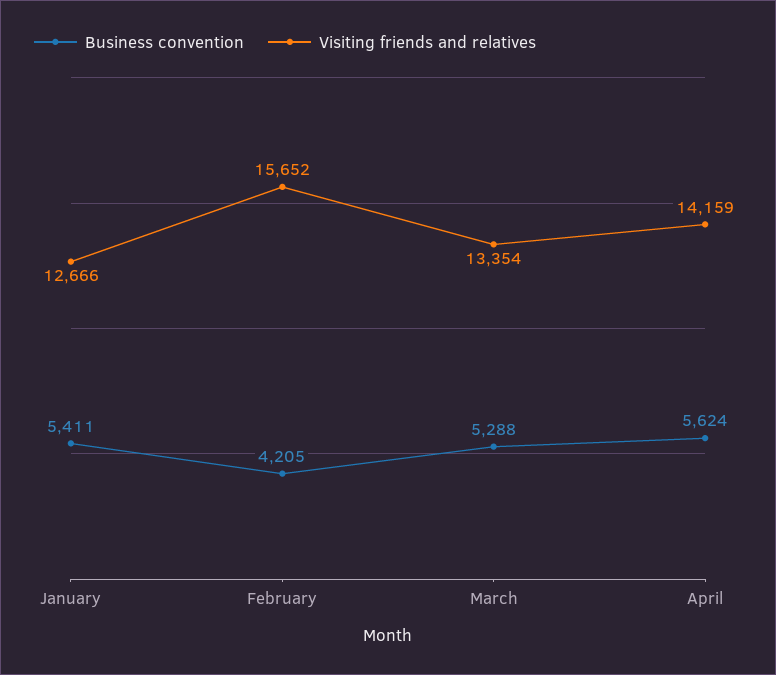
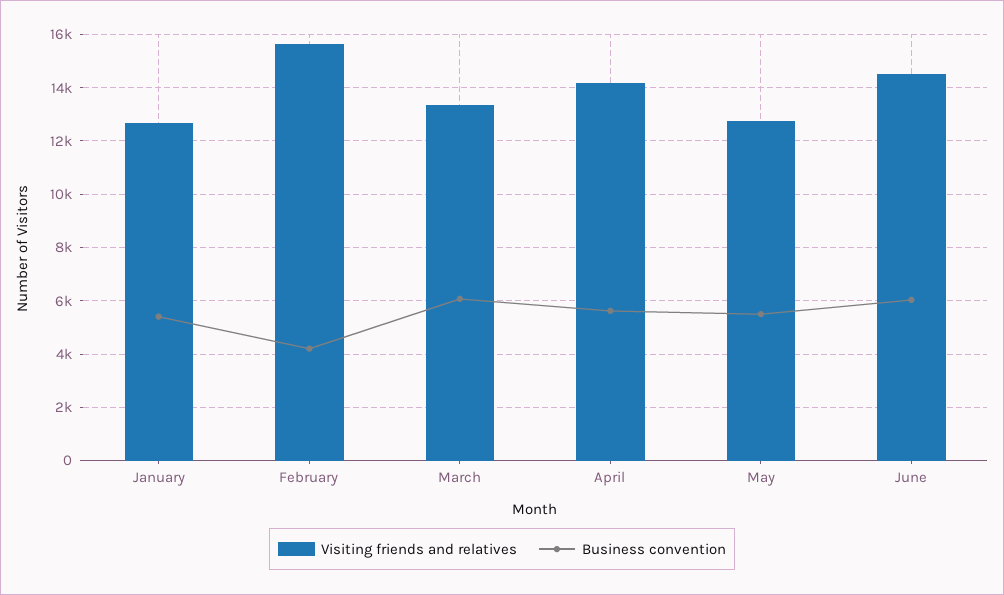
Business convention, March: 5288 -> 6000
Visiting friends and relatives, May: none -> 12750
Business convention, May: none -> 5500
Visiting friends and relatives, June: none -> 14500
Business convention, June: none -> 6000

